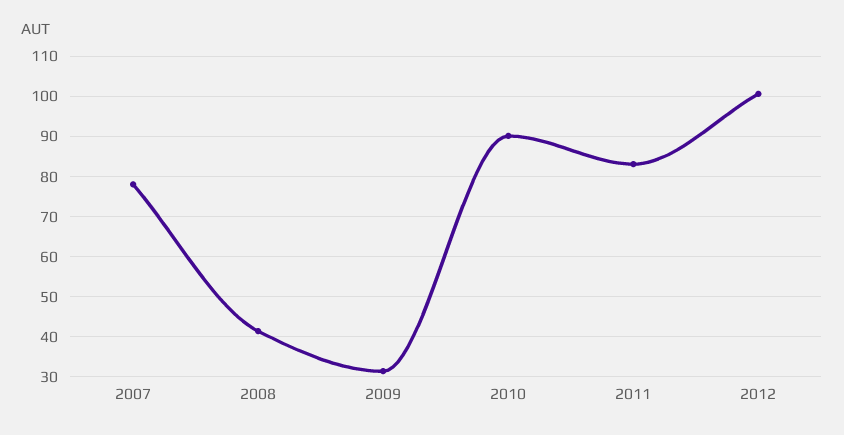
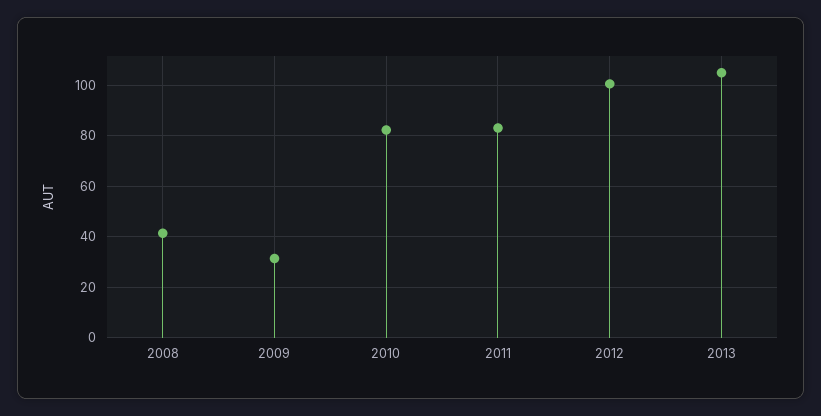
2007: 78 -> none
2010: 90 -> 82.5
2013: none -> 105

